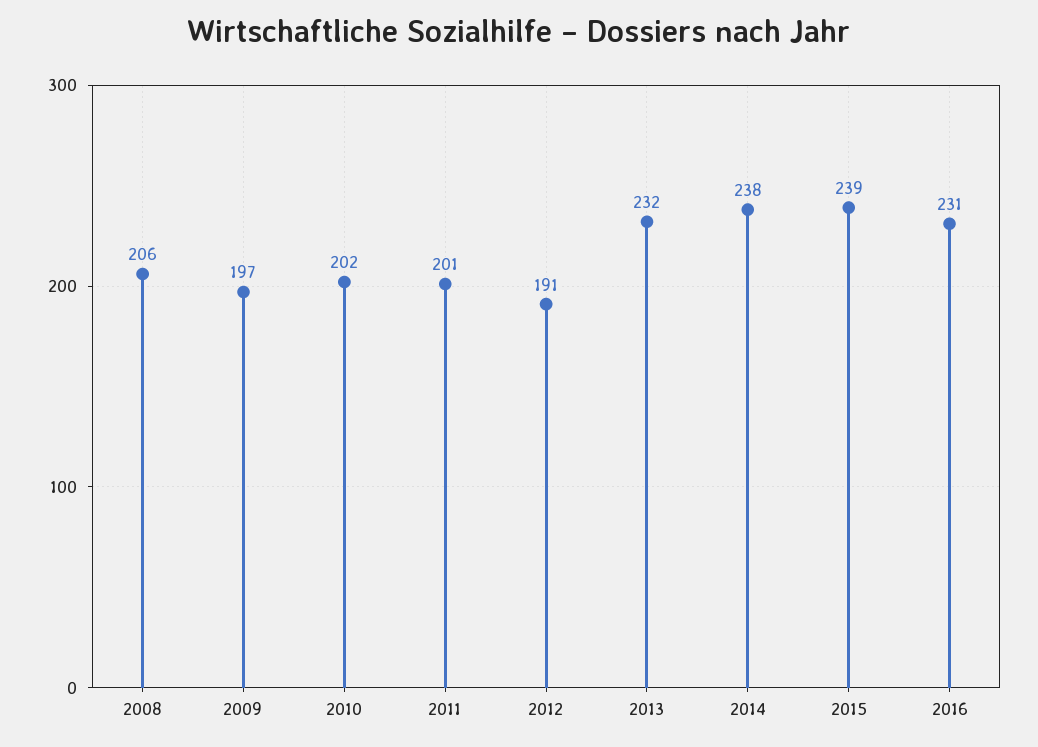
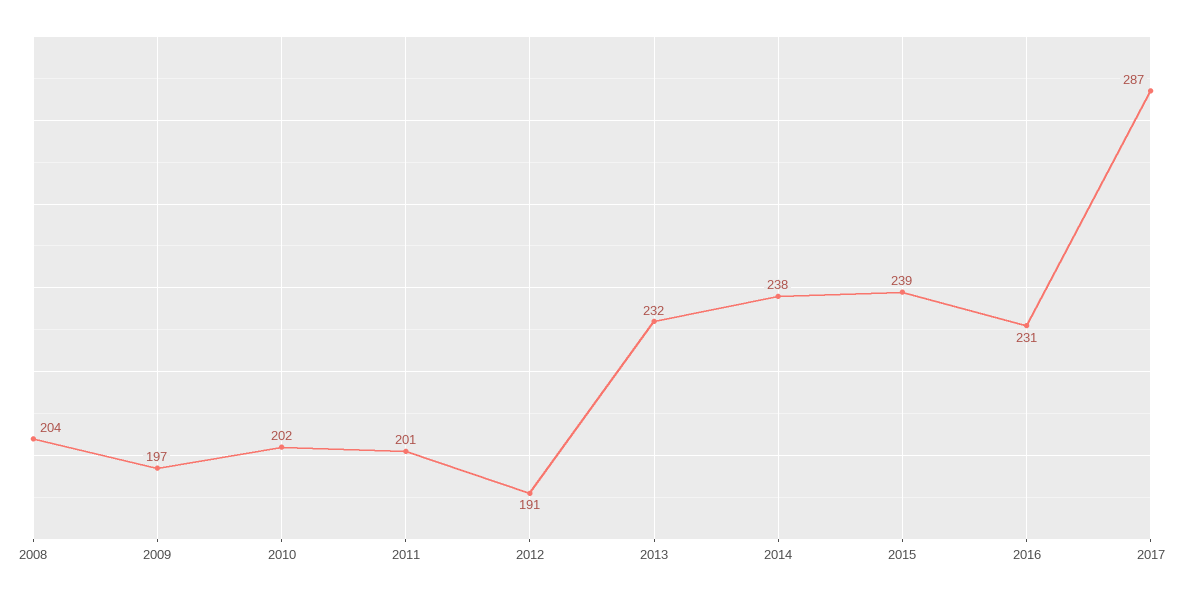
2008: 206 -> 204
2017: none -> 287

